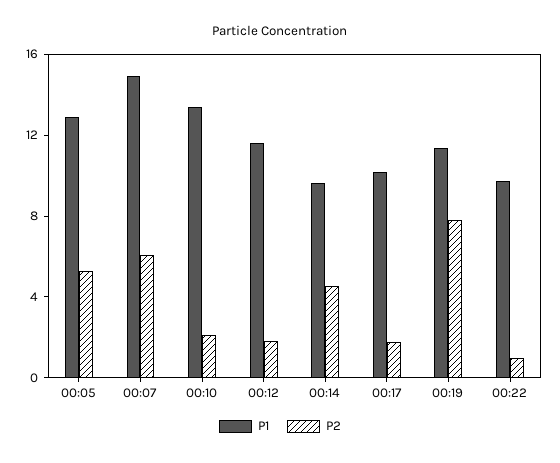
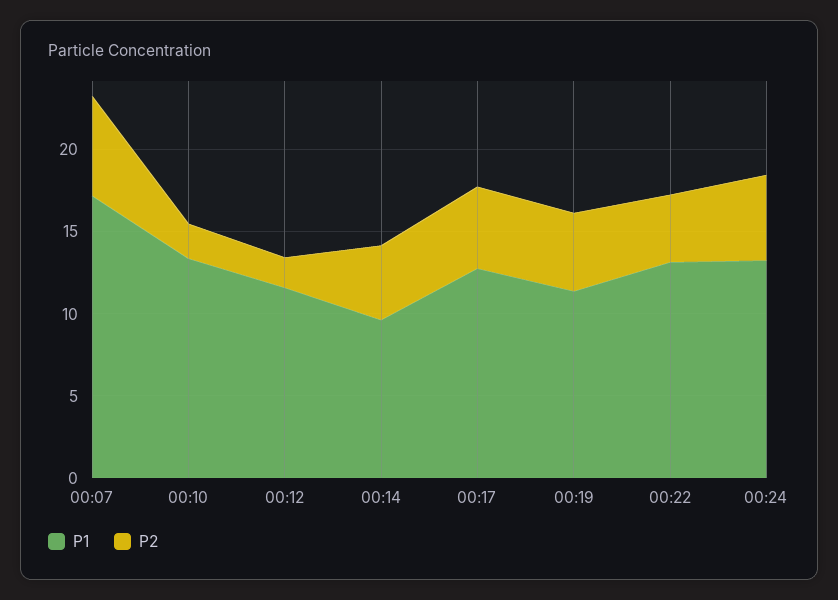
P1, 00:05: 13 -> none
P2, 00:05: 5 -> none
P1, 00:07: 15 -> 17
P1, 00:17: 10 -> 13
P2, 00:17: 2 -> 5
P2, 00:19: 8 -> 5
P1, 00:22: 10 -> 13
P2, 00:22: 1 -> 4
P1, 00:24: none -> 13
P2, 00:24: none -> 5

